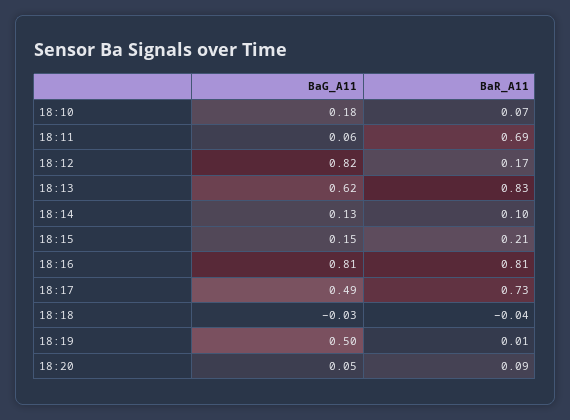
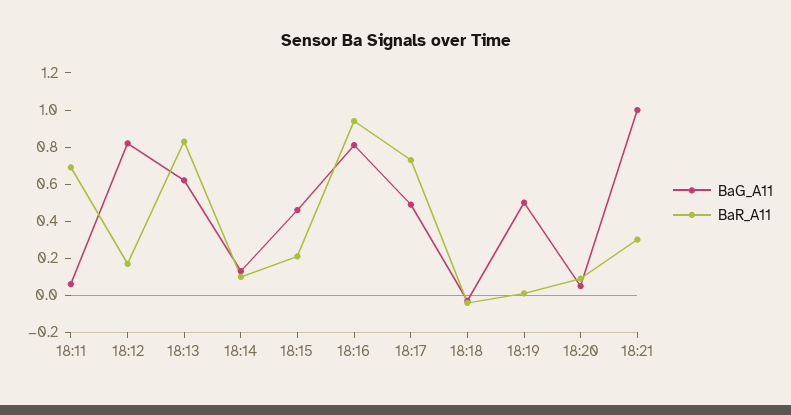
BaG_A11, 18:10: 0.18 -> none
BaR_A11, 18:10: 0.07 -> none
BaG_A11, 18:15: 0.15 -> 0.45
BaR_A11, 18:16: 0.81 -> 0.95
BaG_A11, 18:21: none -> 1
BaR_A11, 18:21: none -> 0.3

